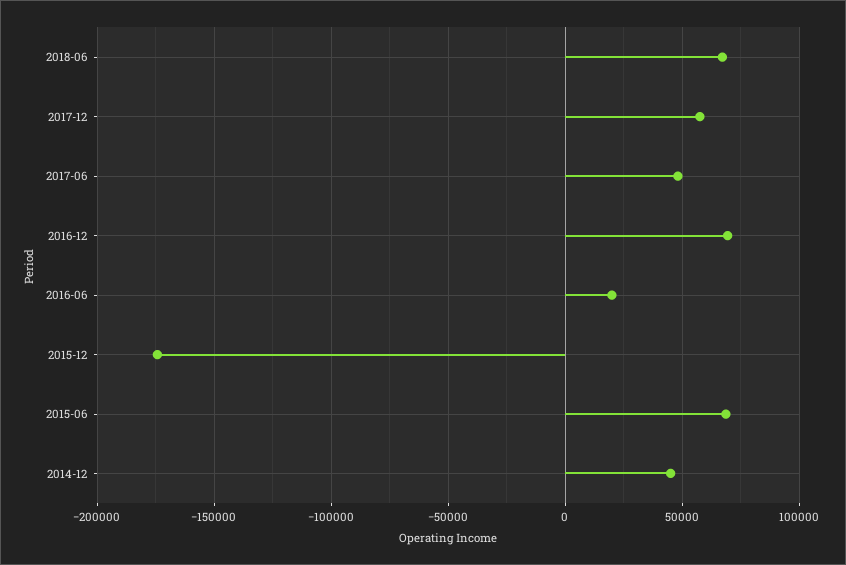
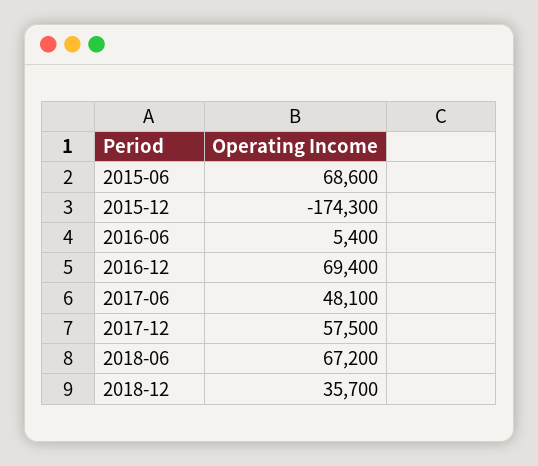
2016-06: 20000 -> 5400
2014-12: 45000 -> none
2018-12: none -> 35700

